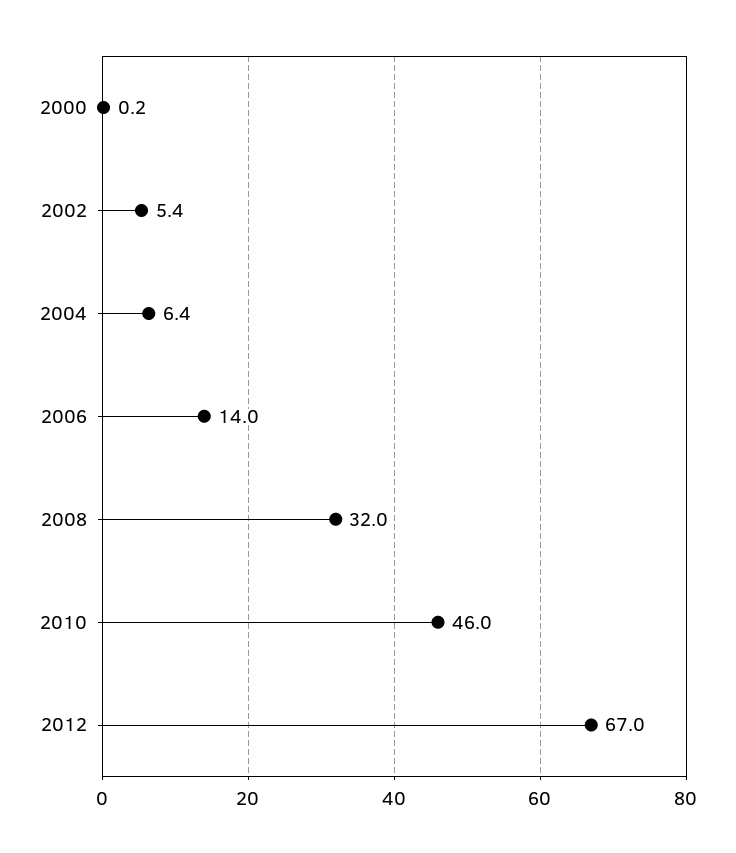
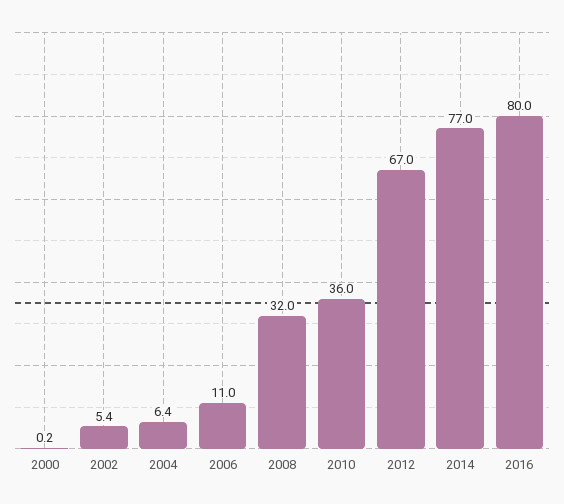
2006: 14 -> 11
2010: 46 -> 36
2014: none -> 77
2016: none -> 80

